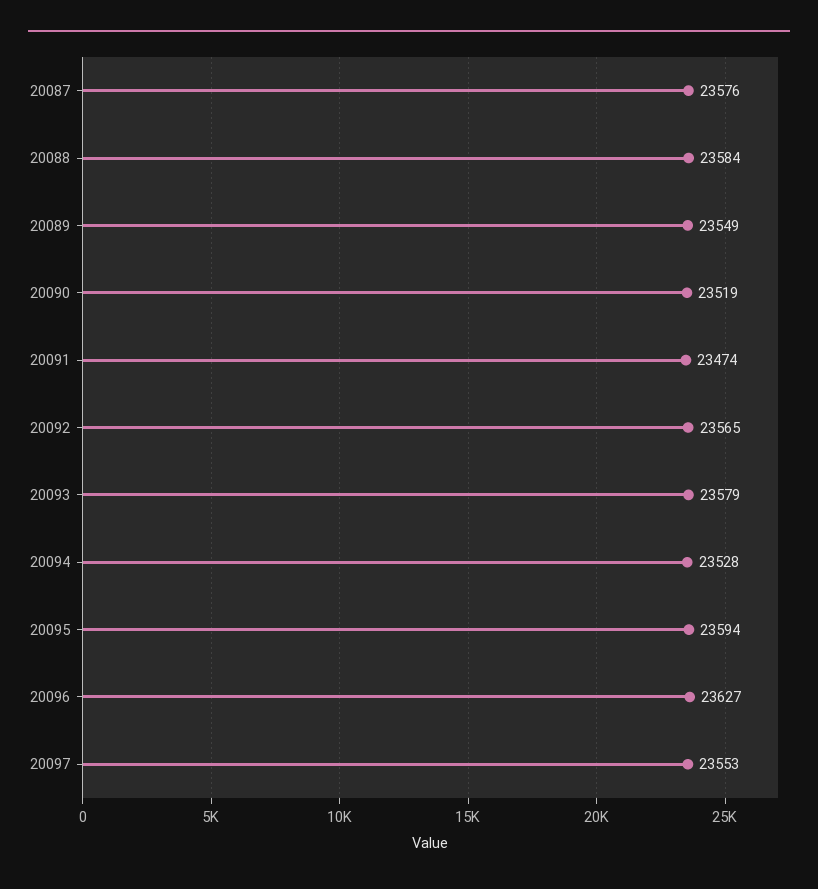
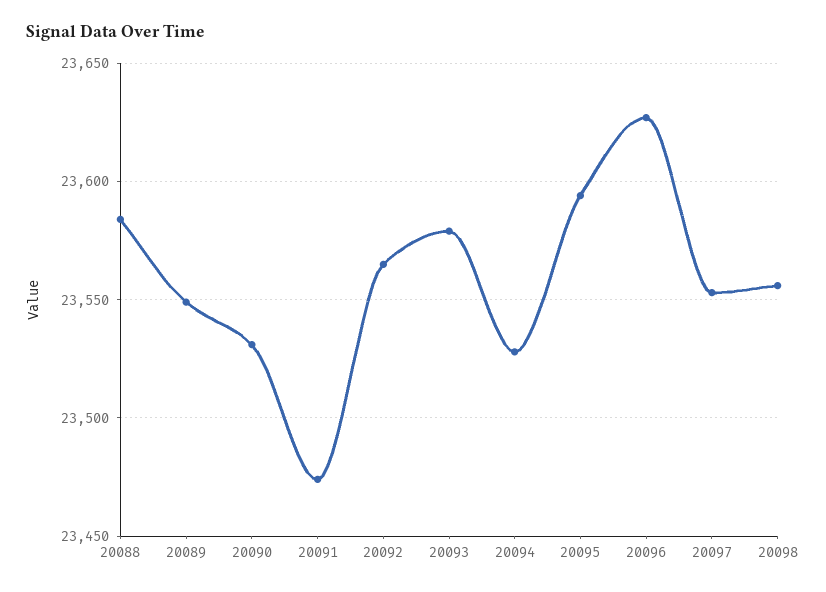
20087: 23576 -> none
20090: 23519 -> 23530
20098: none -> 23555

